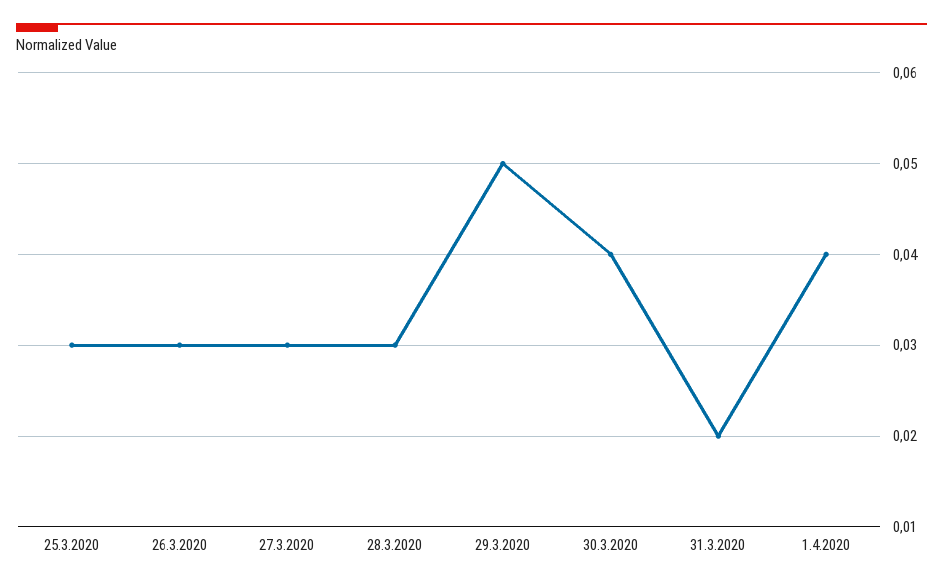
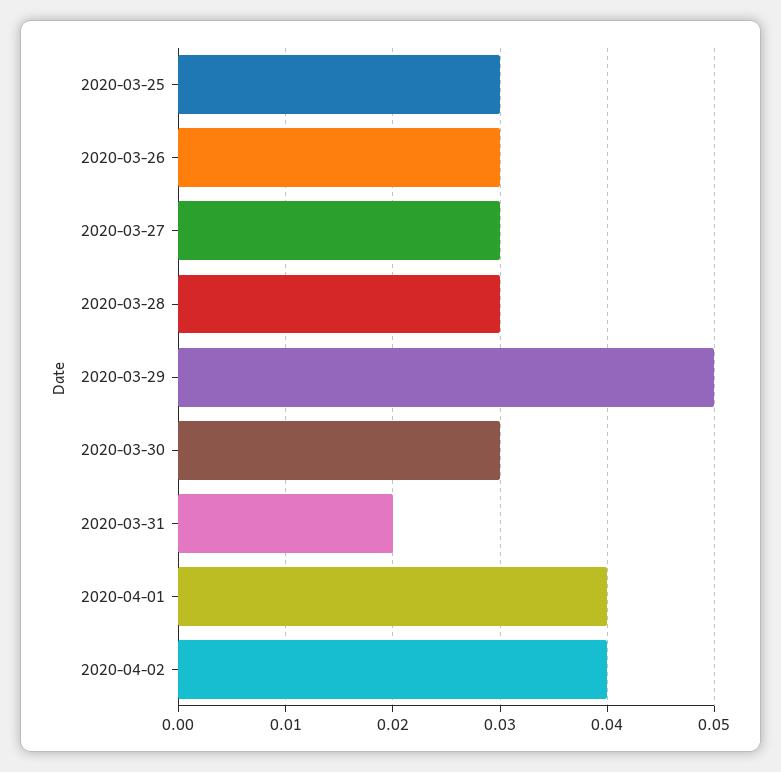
30.3.2020: 0.04 -> 0.03
2020-04-02: none -> 0.04

